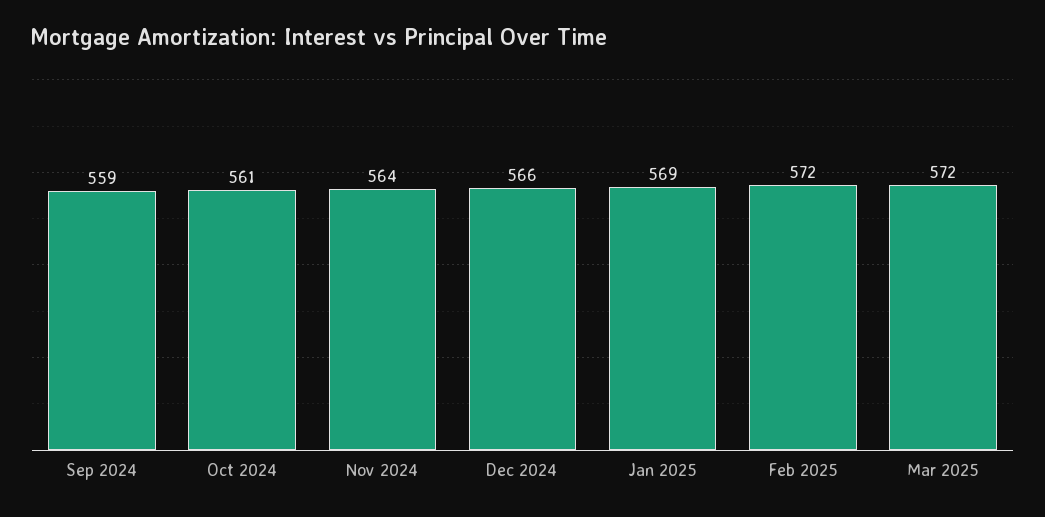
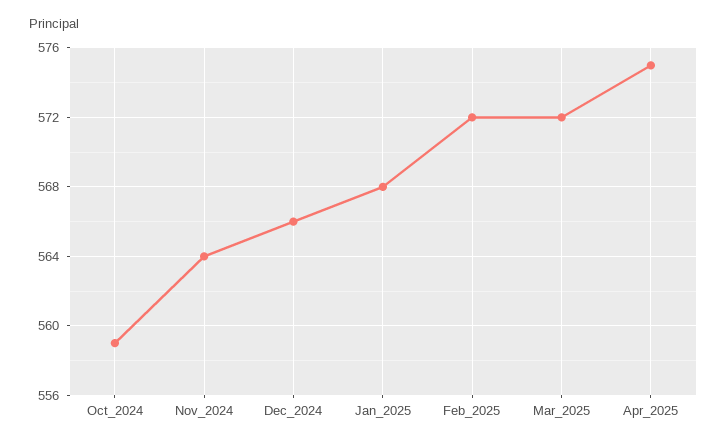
Sep 2024: 559 -> none
Oct 2024: 561 -> 559
Jan 2025: 569 -> 568
Apr_2025: none -> 575

